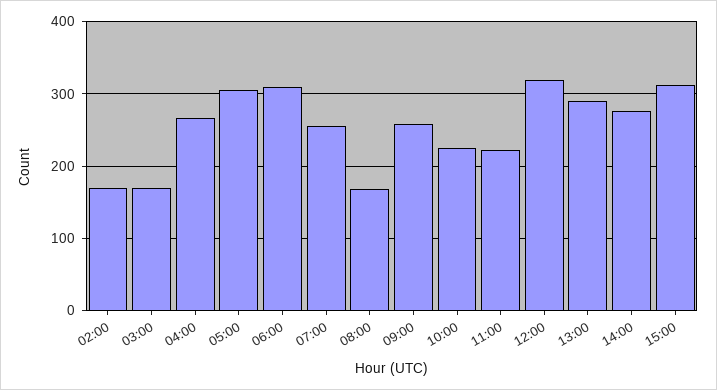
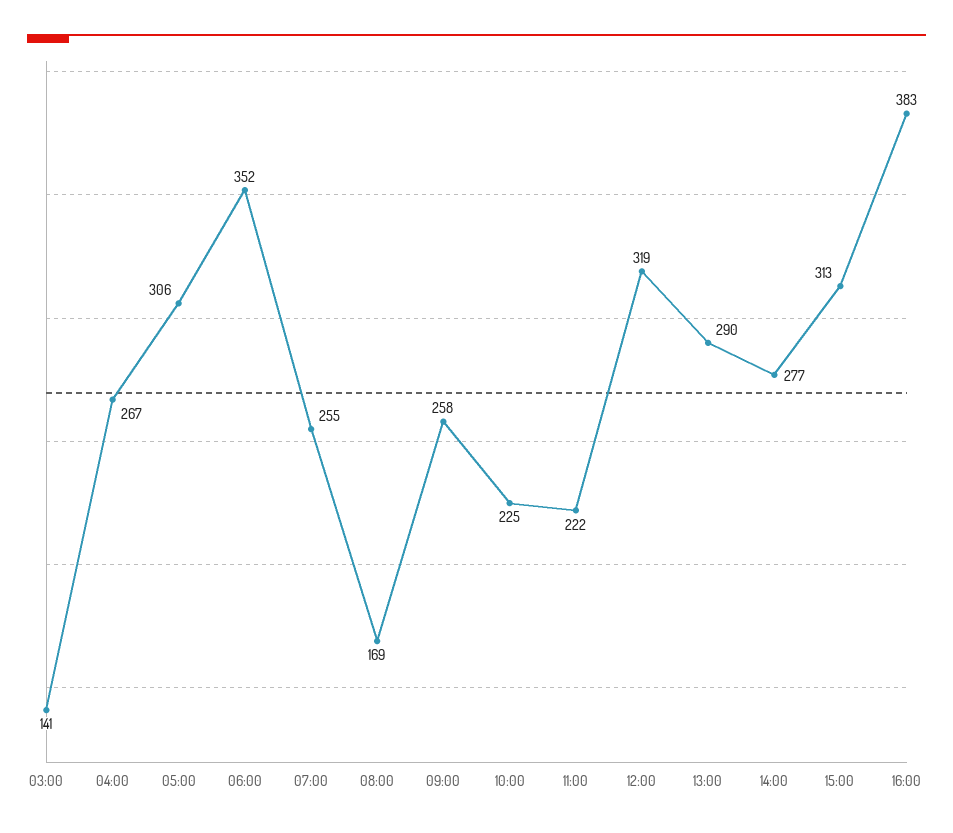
02:00: 170 -> none
03:00: 170 -> 141
06:00: 310 -> 352
16:00: none -> 383

